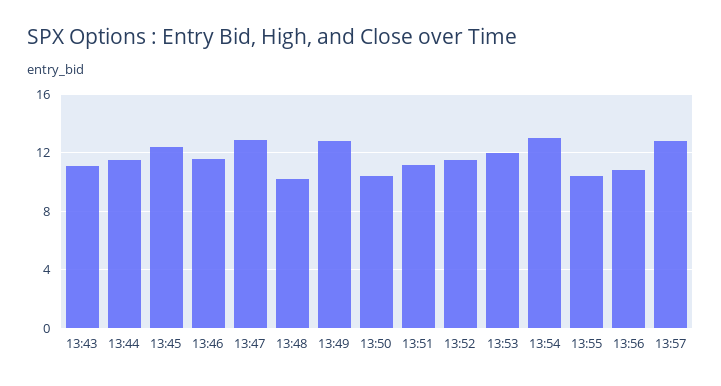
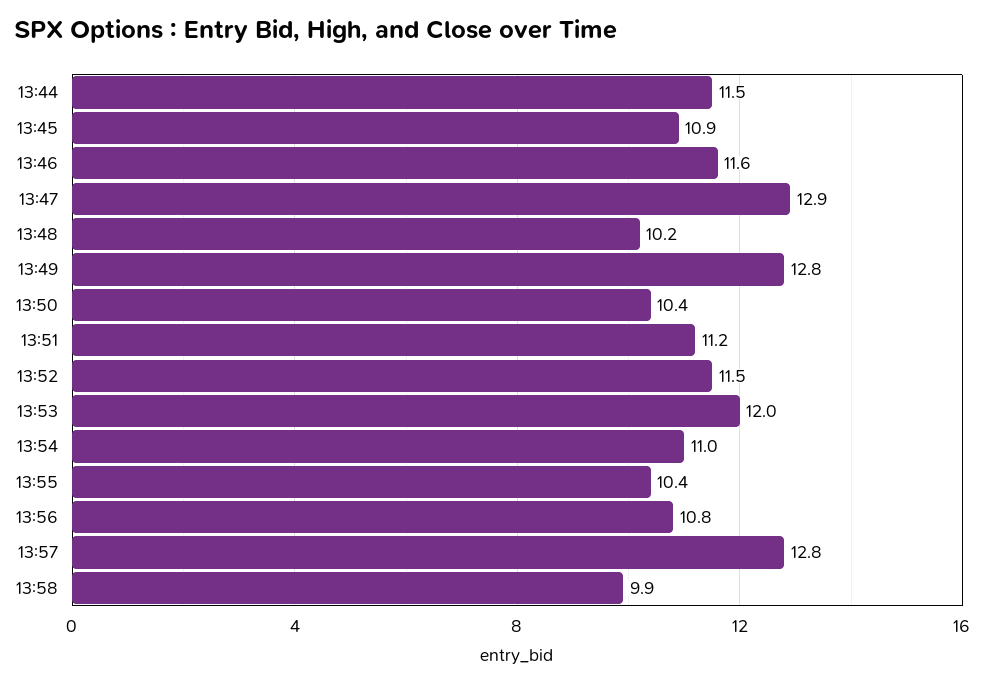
13:43: 11 -> none
13:45: 12.5 -> 10.9
13:54: 13 -> 11
13:58: none -> 9.9

